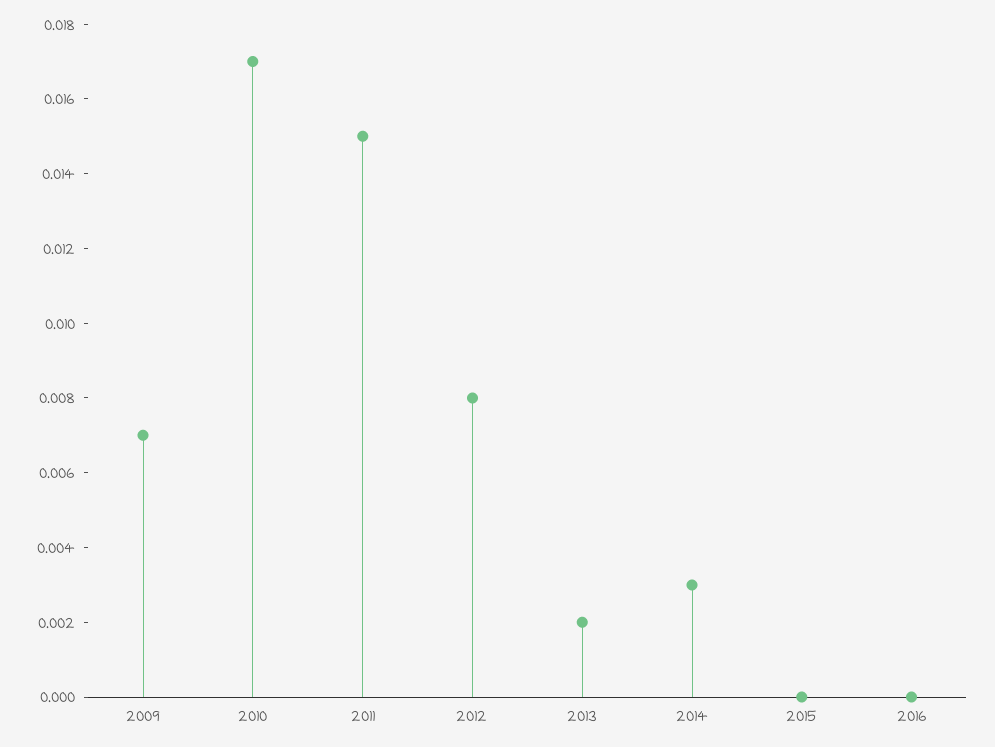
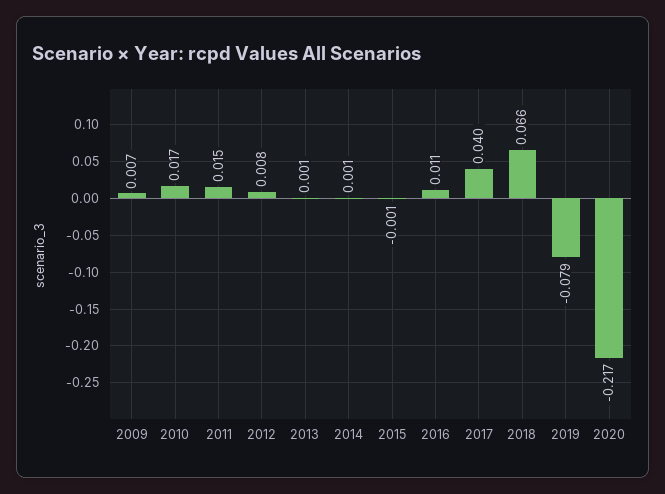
2013: 0.002 -> 0.001
2014: 0.003 -> 0.001
2015: 0 -> -0.001
2016: 0 -> 0.011
2017: none -> 0.04
2018: none -> 0.066
2019: none -> -0.079
2020: none -> -0.217

